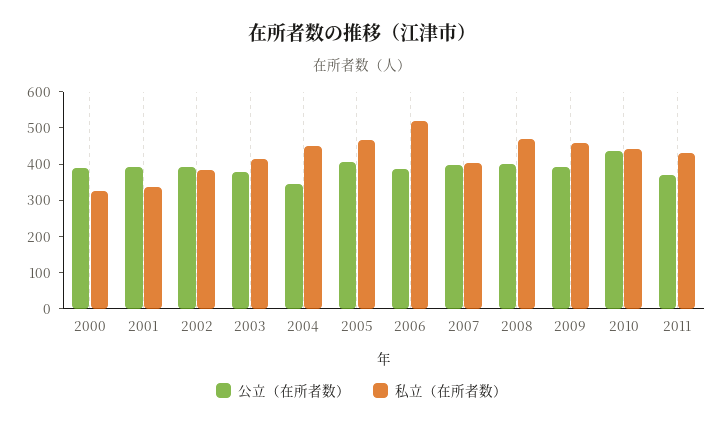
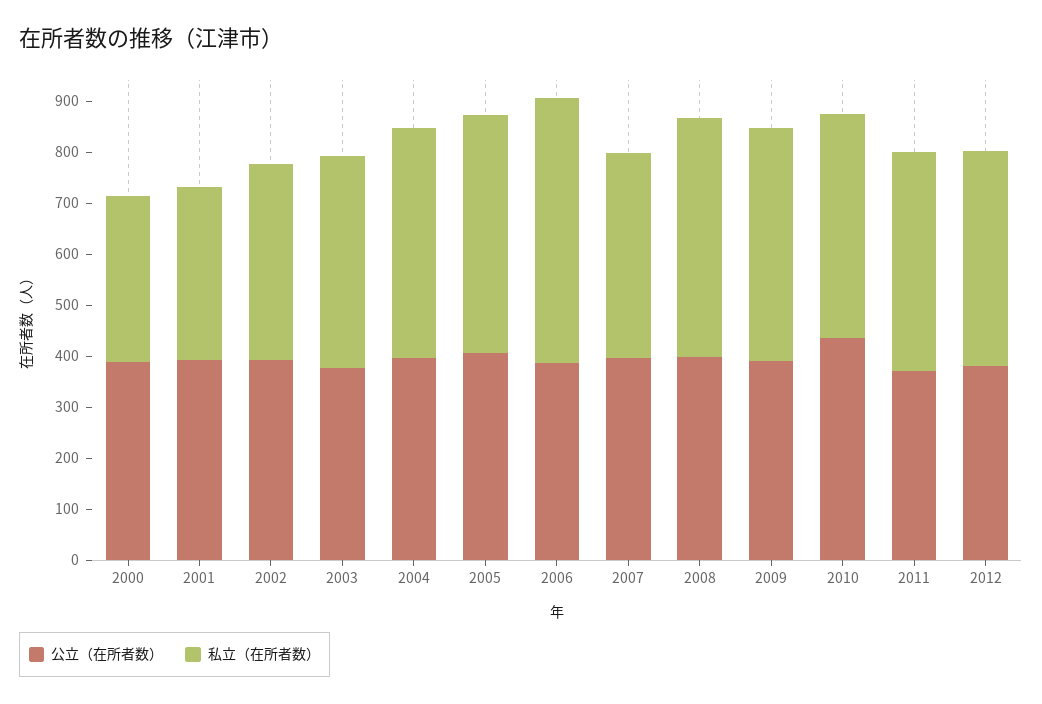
公立（在所者数）, 2004: 350 -> 400
公立（在所者数）, 2012: none -> 380
私立（在所者数）, 2012: none -> 420

